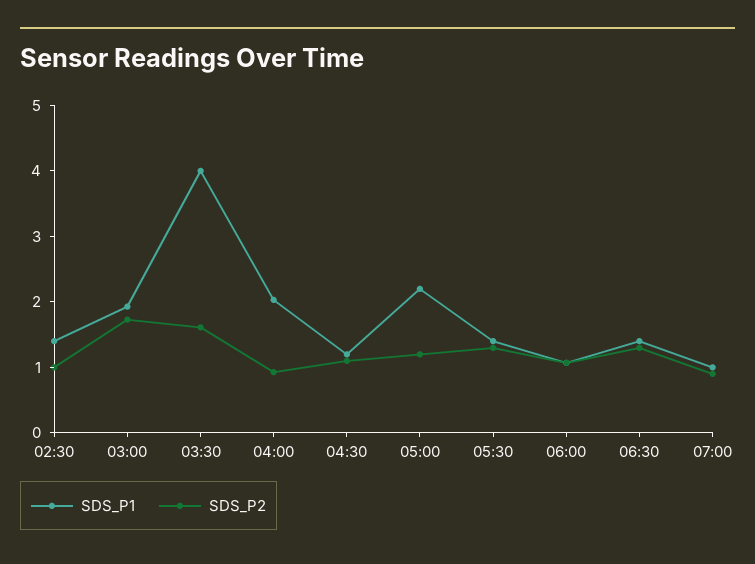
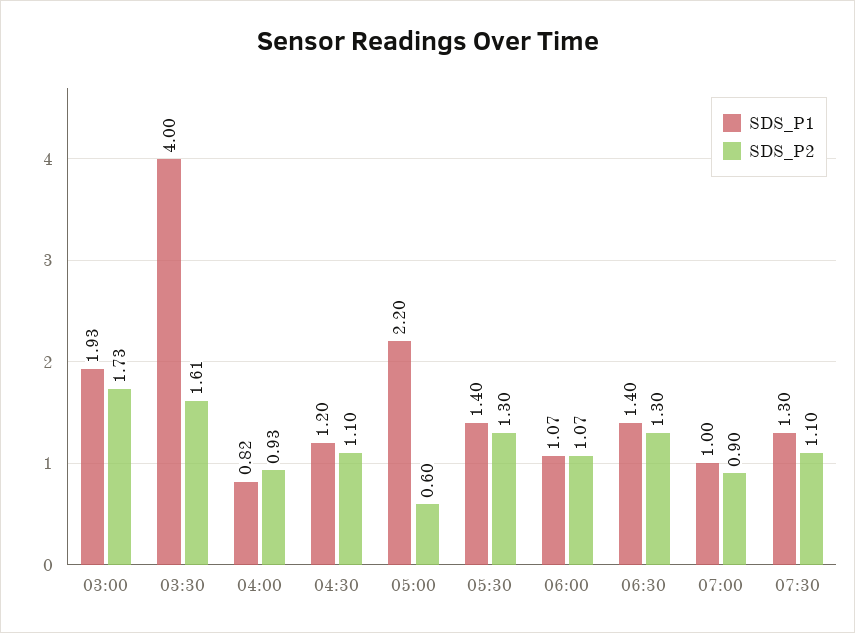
SDS_P1, 02:30: 1.4 -> none
SDS_P2, 02:30: 1 -> none
SDS_P1, 04:00: 2 -> 0.82
SDS_P2, 05:00: 1.2 -> 0.6
SDS_P1, 07:30: none -> 1.3
SDS_P2, 07:30: none -> 1.1

